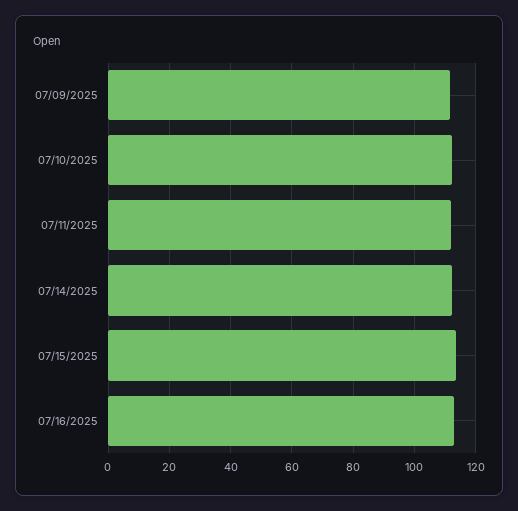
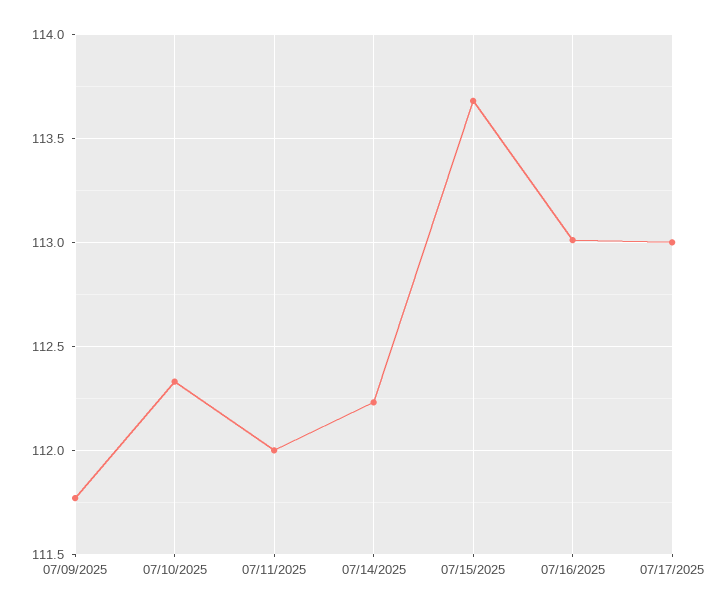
07/17/2025: none -> 113

